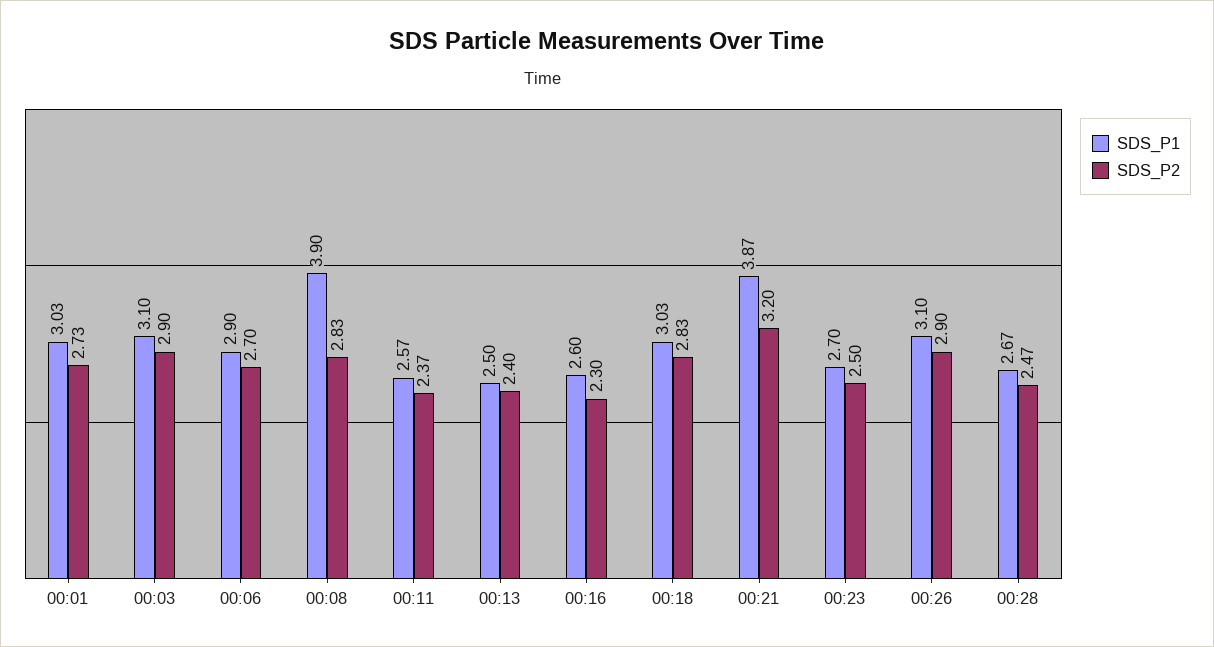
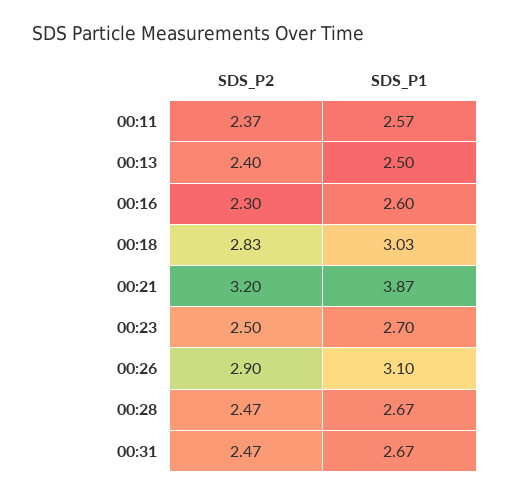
SDS_P1, 00:01: 3.03 -> none
SDS_P2, 00:01: 2.73 -> none
SDS_P1, 00:03: 3.1 -> none
SDS_P2, 00:03: 2.9 -> none
SDS_P1, 00:06: 2.9 -> none
SDS_P2, 00:06: 2.7 -> none
SDS_P1, 00:08: 3.9 -> none
SDS_P2, 00:08: 2.83 -> none
SDS_P2, 00:31: none -> 2.47
SDS_P1, 00:31: none -> 2.67

